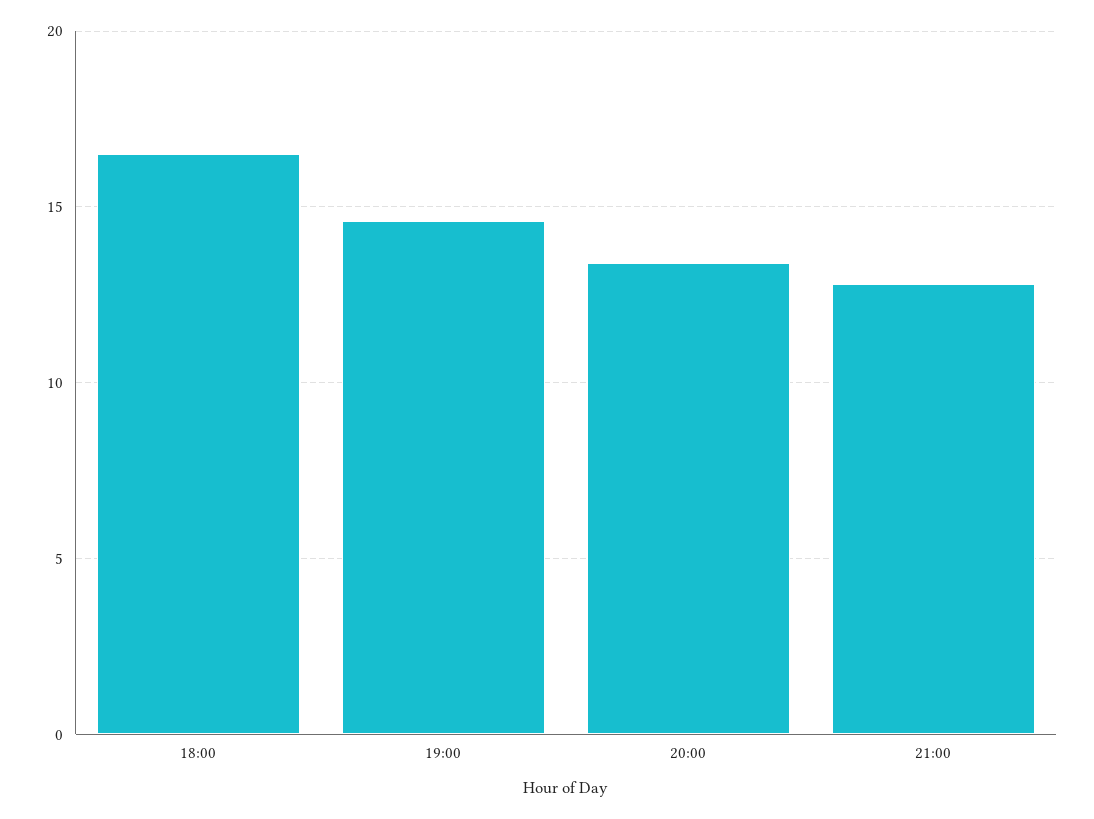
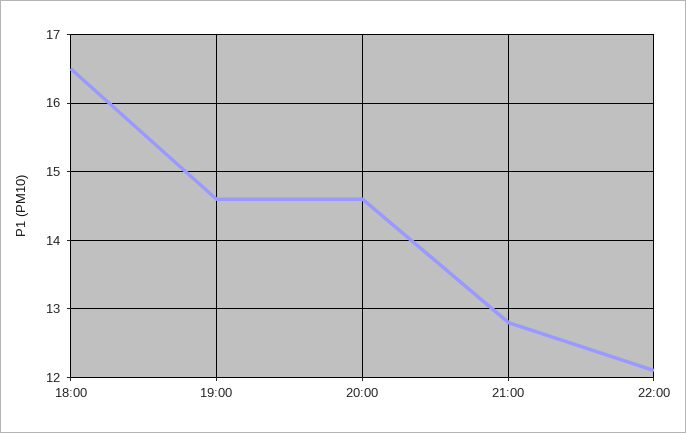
20:00: 13.5 -> 14.6
22:00: none -> 12.1

